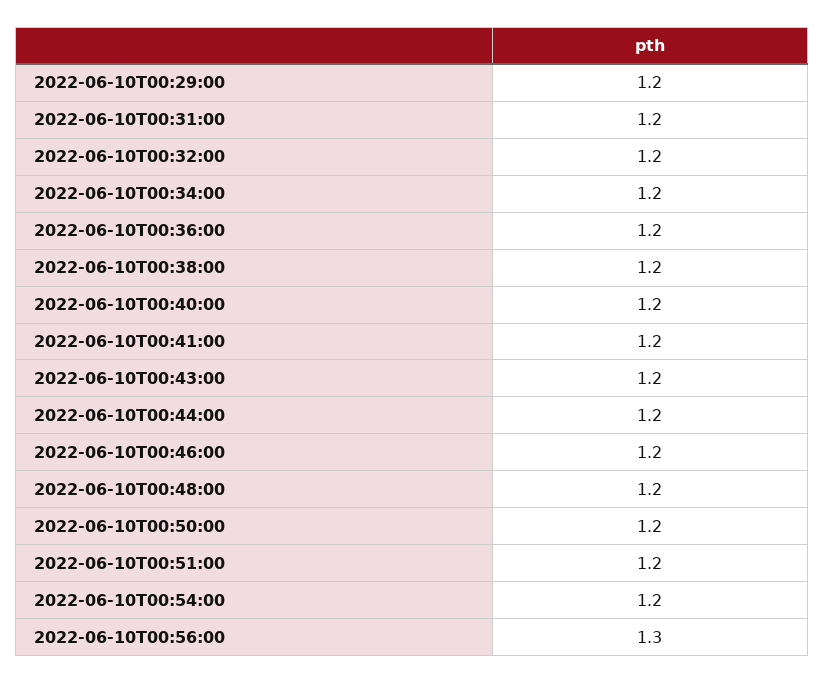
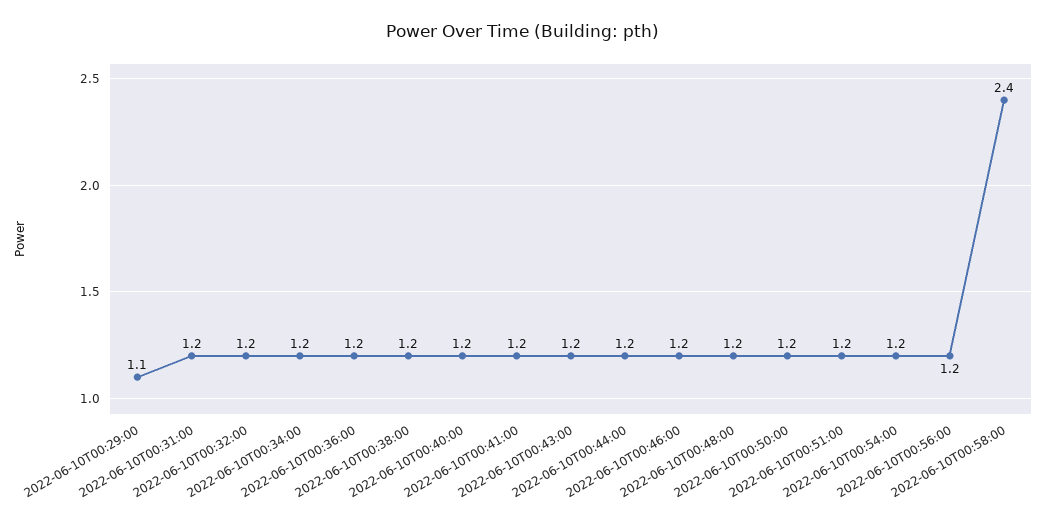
2022-06-10T00:29:00: 1.2 -> 1.1
2022-06-10T00:56:00: 1.3 -> 1.2
2022-06-10T00:58:00: none -> 2.4

